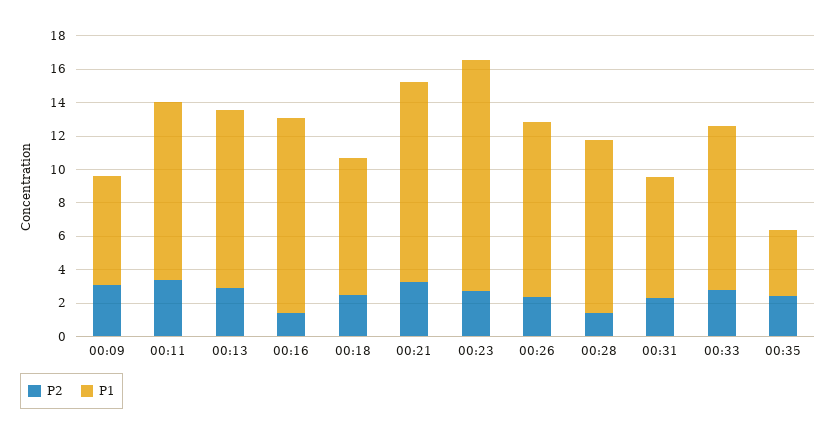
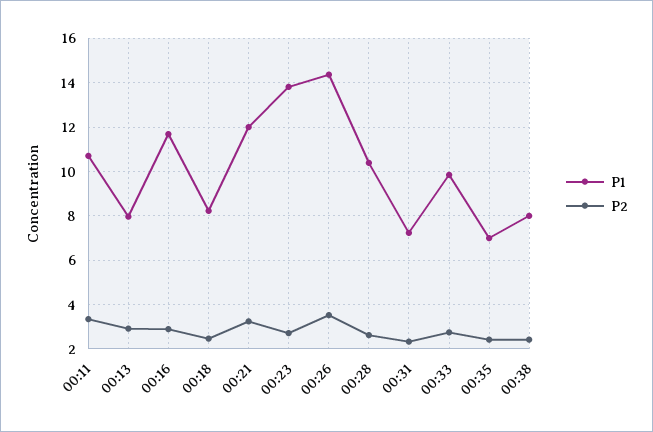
P2, 00:09: 3 -> none
P1, 00:09: 6.5 -> none
P1, 00:13: 10.5 -> 8
P2, 00:16: 1.5 -> 3
P2, 00:26: 2.5 -> 3.5
P1, 00:26: 10.5 -> 14.5
P2, 00:28: 1.5 -> 2.5
P1, 00:35: 4 -> 7
P1, 00:38: none -> 8
P2, 00:38: none -> 2.5

